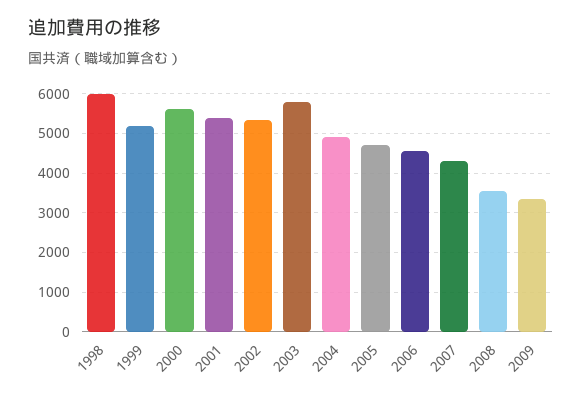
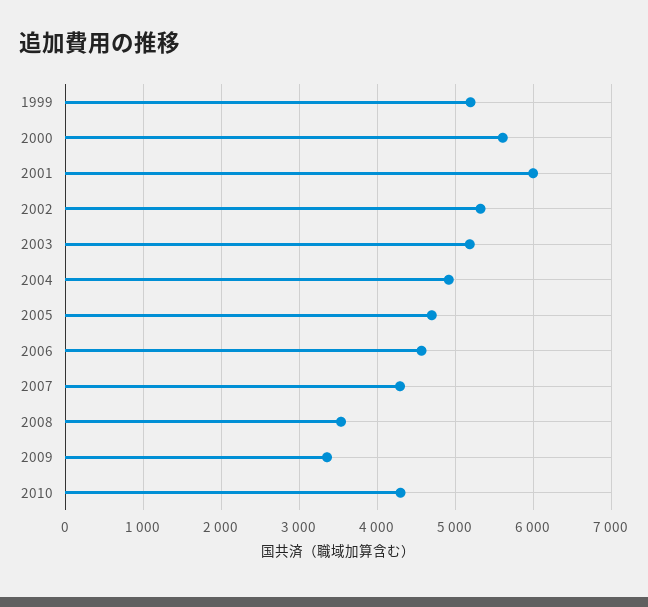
1998: 6000 -> none
2001: 5400 -> 6000
2003: 5800 -> 5200
2010: none -> 4300

